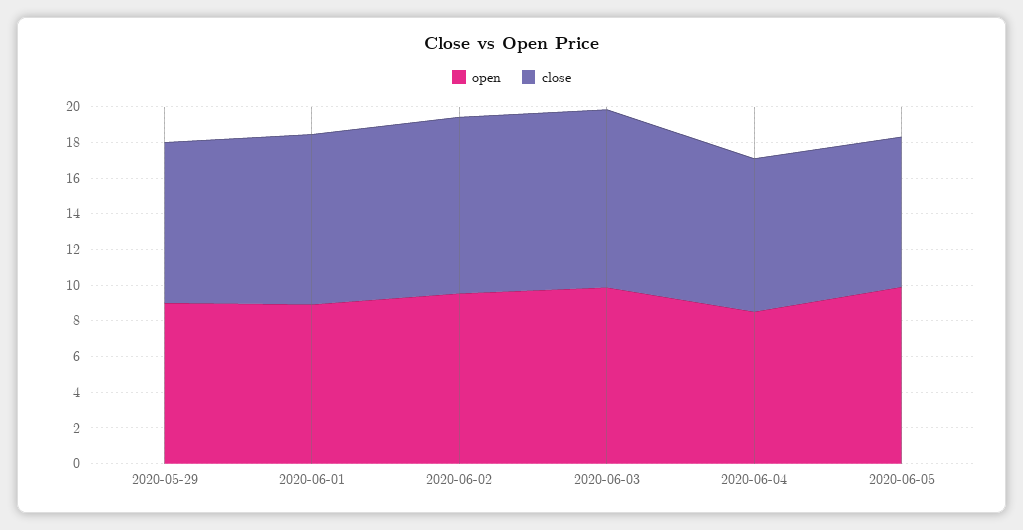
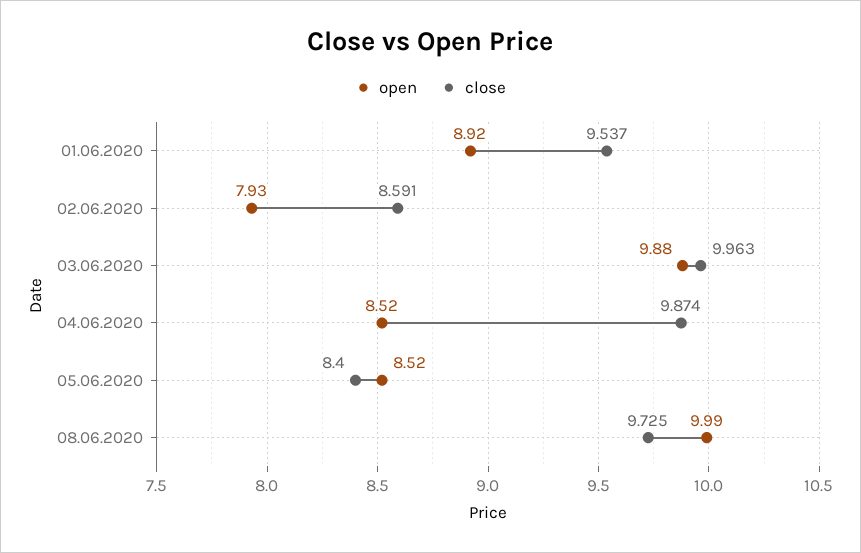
open, 2020-05-29: 9 -> none
close, 2020-05-29: 9 -> none
open, 2020-06-02: 9.5 -> 7.93
close, 2020-06-02: 10 -> 8.591
close, 2020-06-04: 8.5 -> 9.874
open, 2020-06-05: 10 -> 8.52
open, 08.06.2020: none -> 9.99
close, 08.06.2020: none -> 9.725

